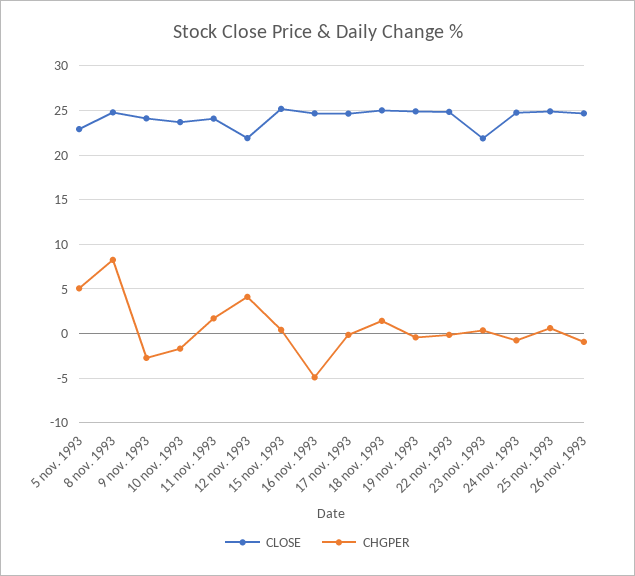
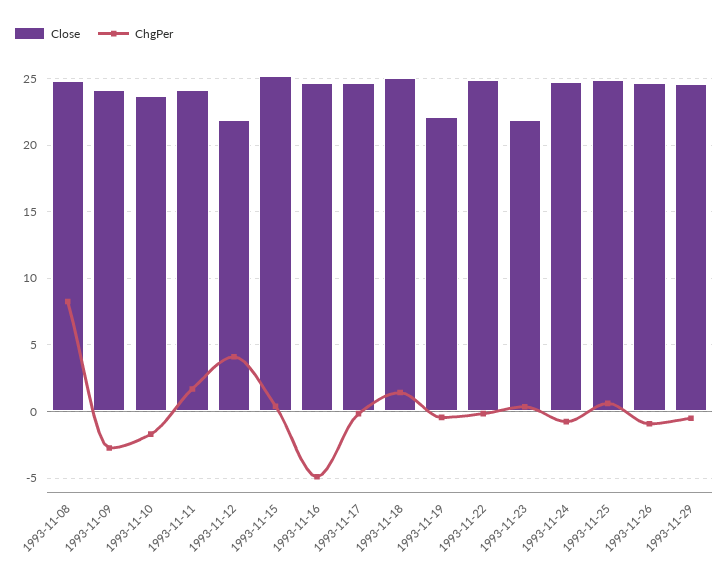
CLOSE, 5 nov. 1993: 23 -> none
CHGPER, 5 nov. 1993: 5 -> none
CLOSE, 19 nov. 1993: 25 -> 22
CLOSE, 1993-11-29: none -> 24.5
CHGPER, 1993-11-29: none -> -0.5

